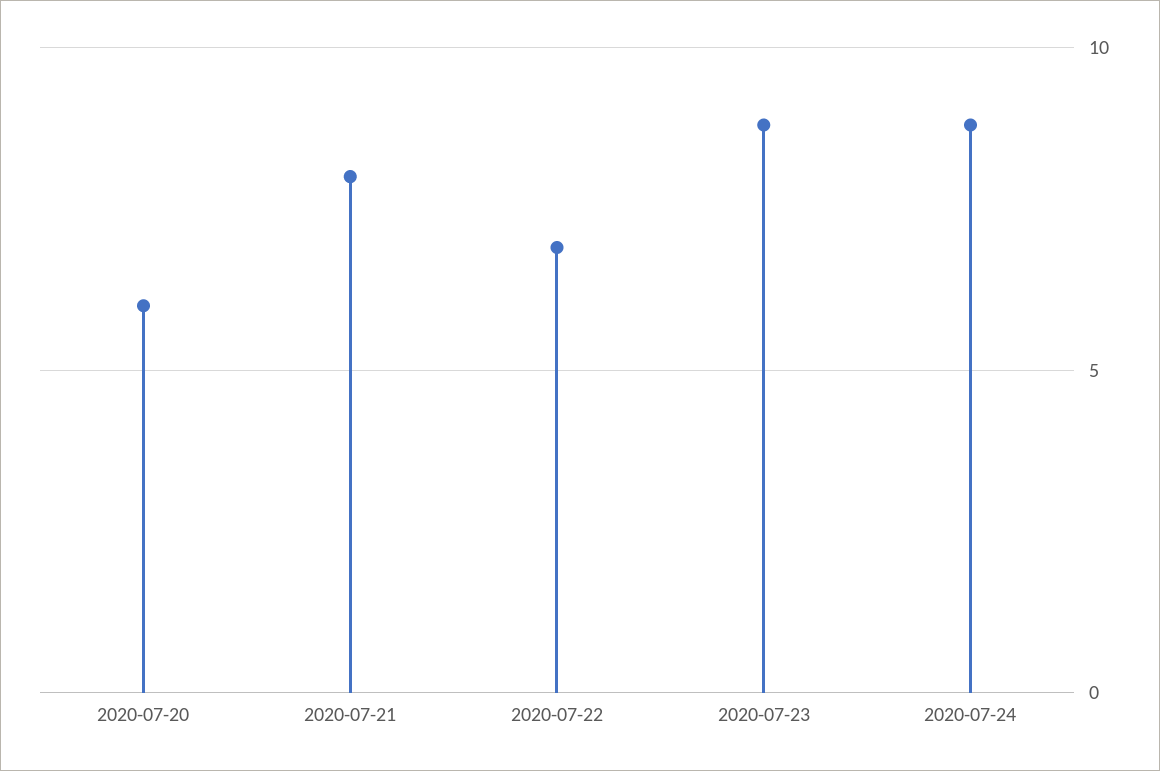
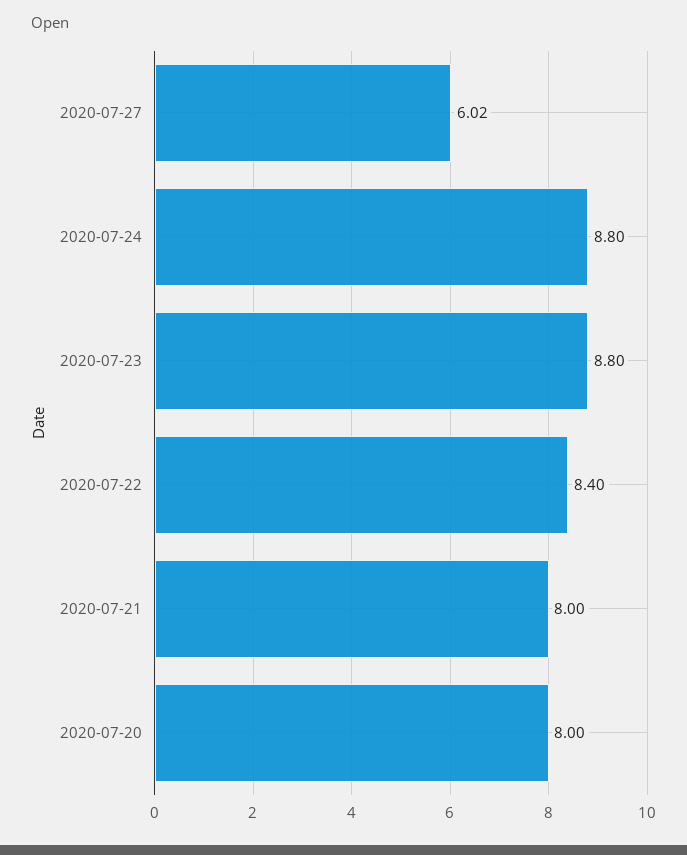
2020-07-20: 6 -> 8
2020-07-22: 7 -> 8.4
2020-07-27: none -> 6.02

